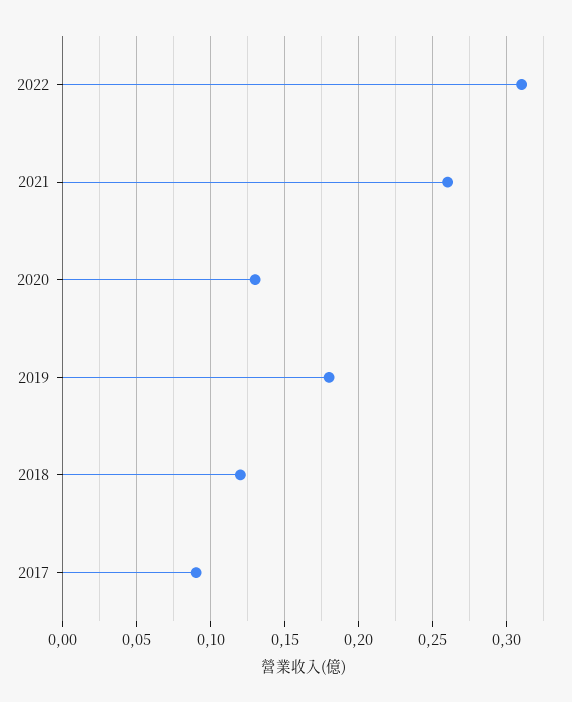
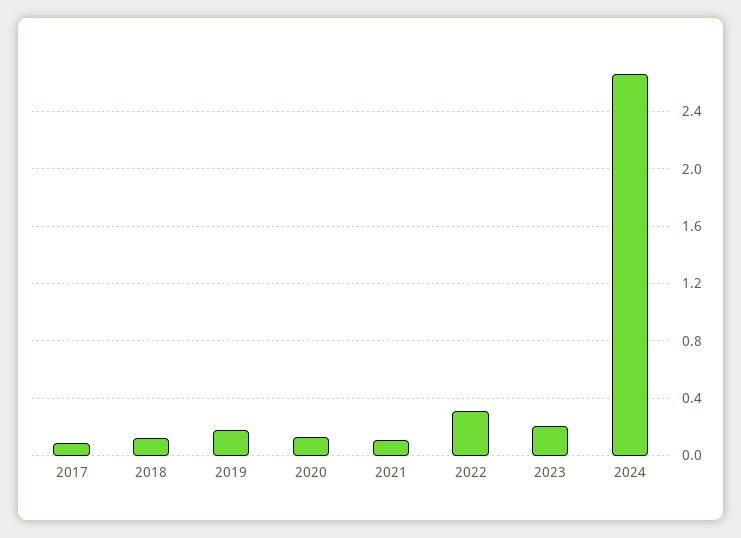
2021: 0.26 -> 0.1
2023: none -> 0.2
2024: none -> 2.65

